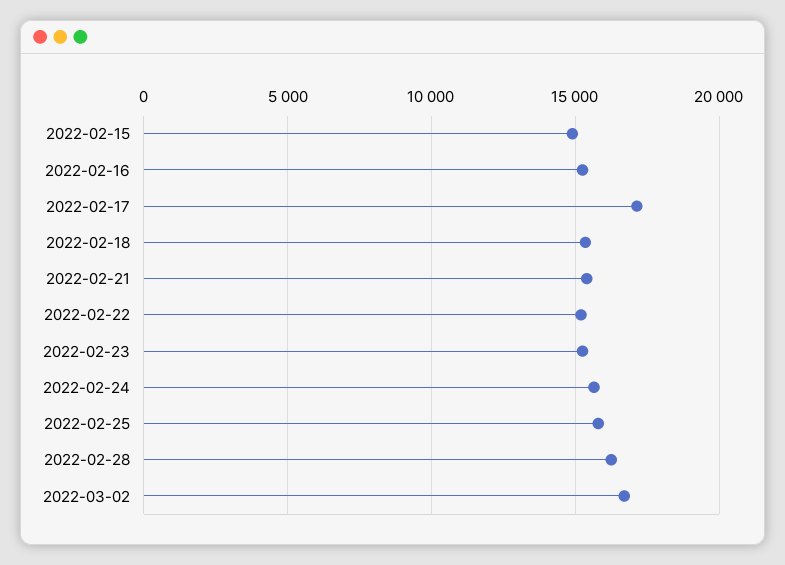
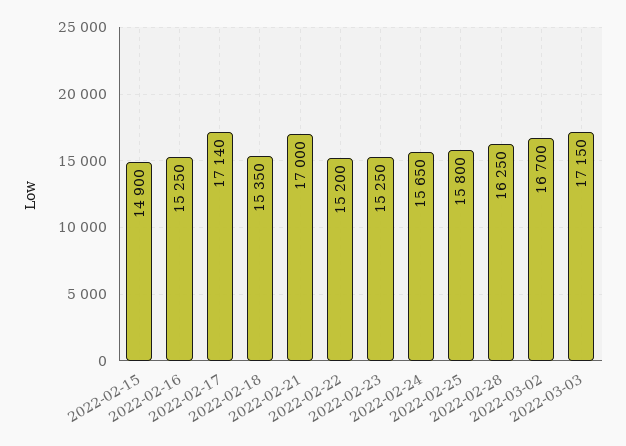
2022-02-21: 15500 -> 17000
2022-03-03: none -> 17150

